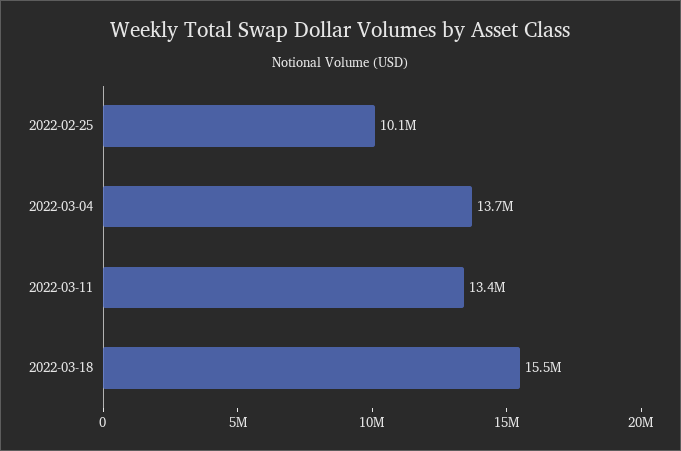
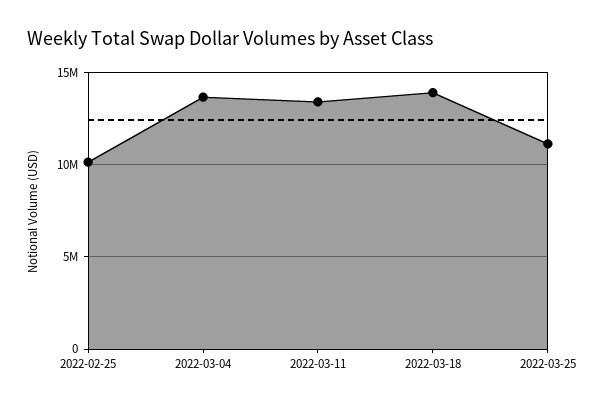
2022-03-18: 15500000 -> 14000000
2022-03-25: none -> 11000000

